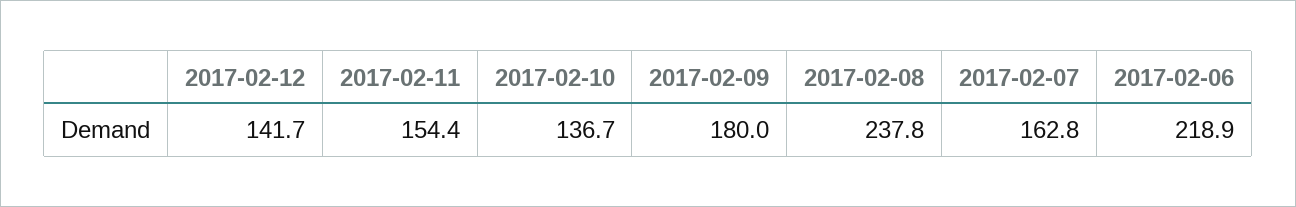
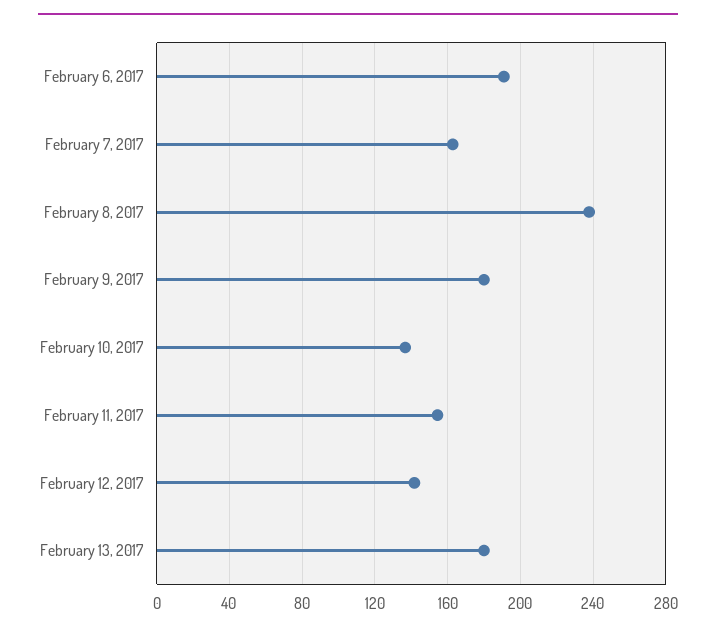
2017-02-06: 218.9 -> 190
February 13, 2017: none -> 180

